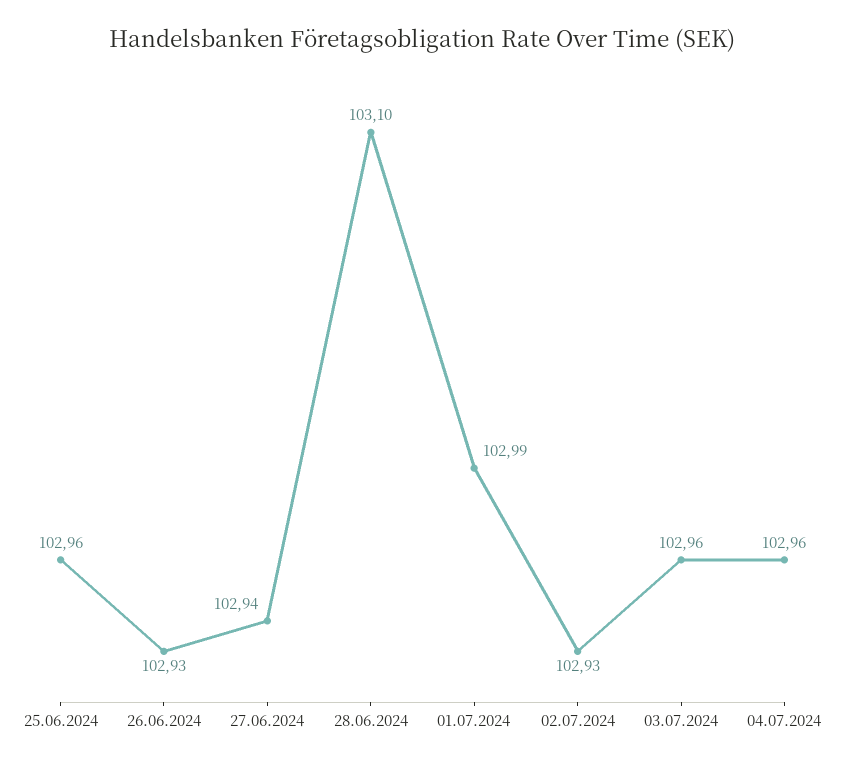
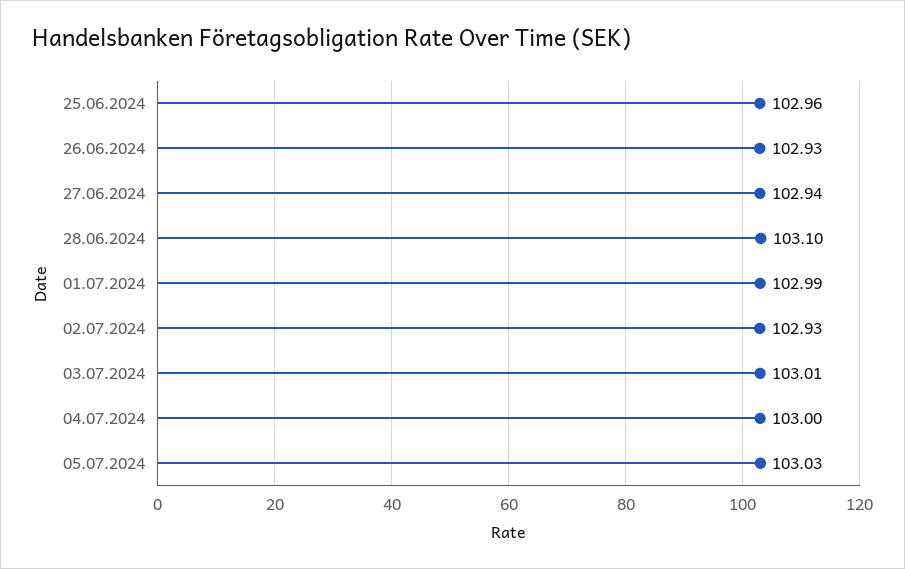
03.07.2024: 102.96 -> 103.01
04.07.2024: 102.96 -> 103
05.07.2024: none -> 103.03

